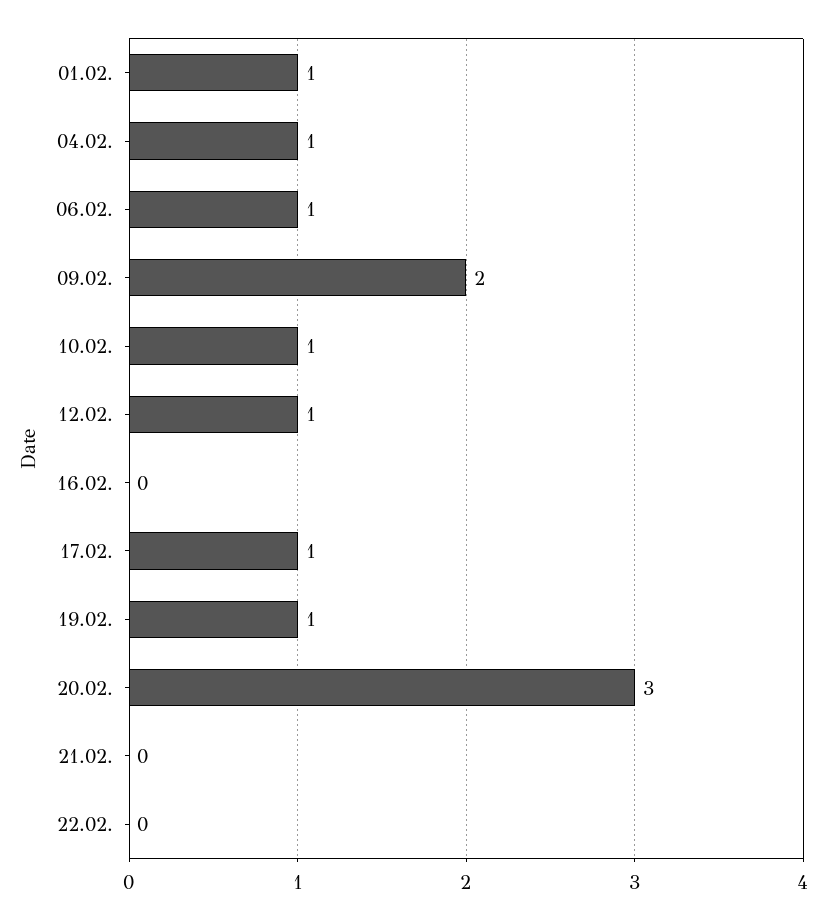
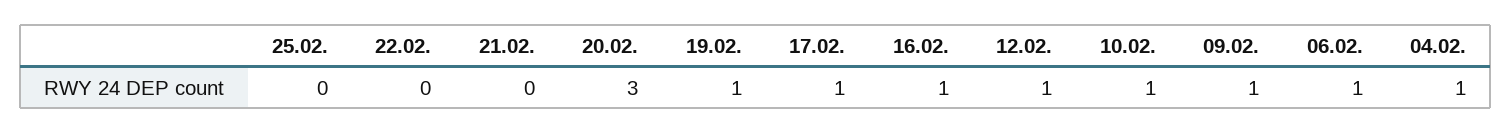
01.02.: 1 -> none
09.02.: 2 -> 1
16.02.: 0 -> 1
25.02.: none -> 0

